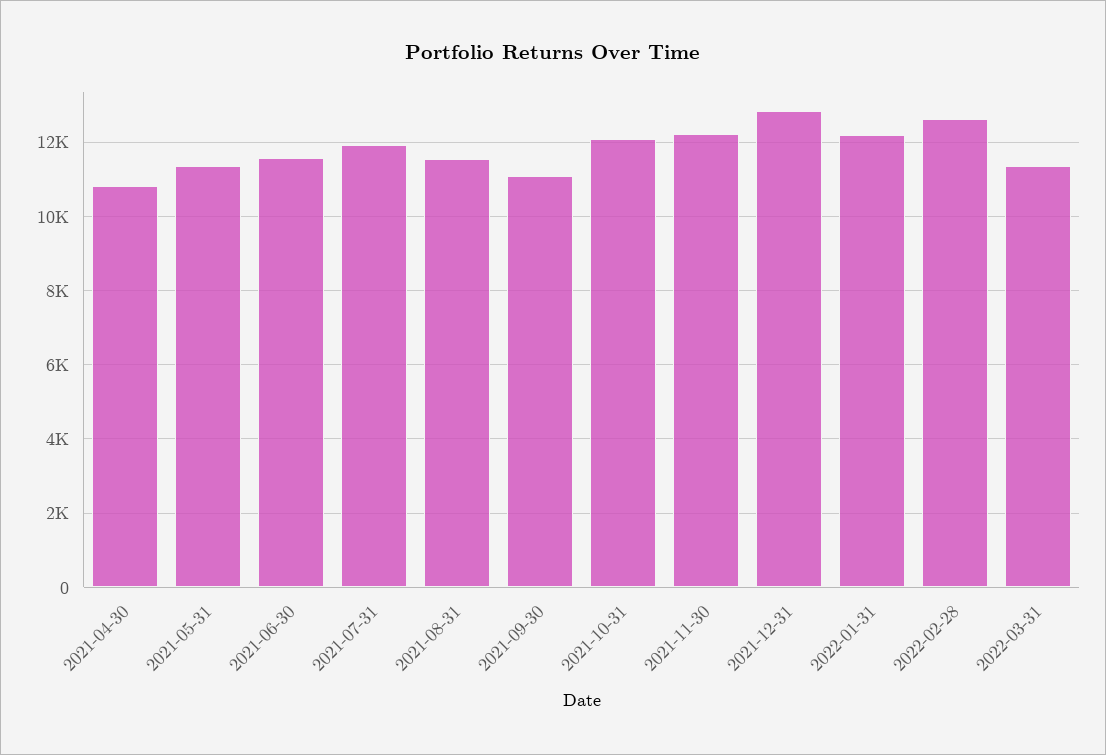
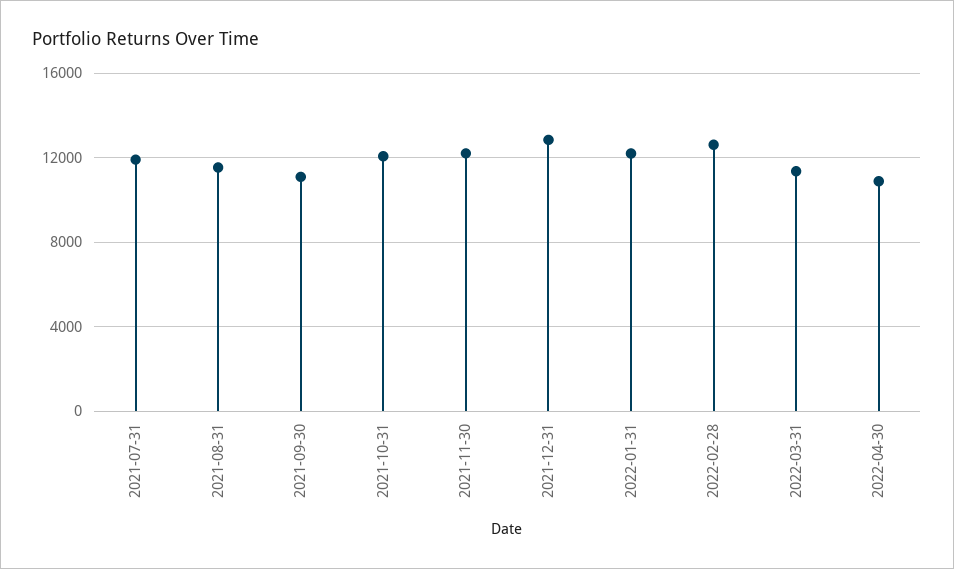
2021-04-30: 10800 -> none
2021-05-31: 11400 -> none
2021-06-30: 11600 -> none
2022-04-30: none -> 11000

